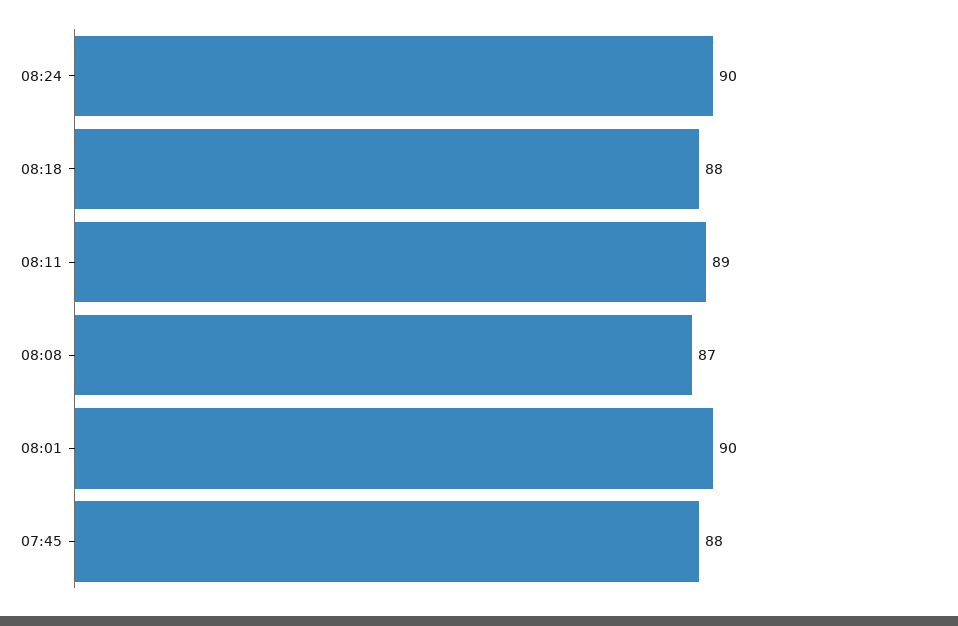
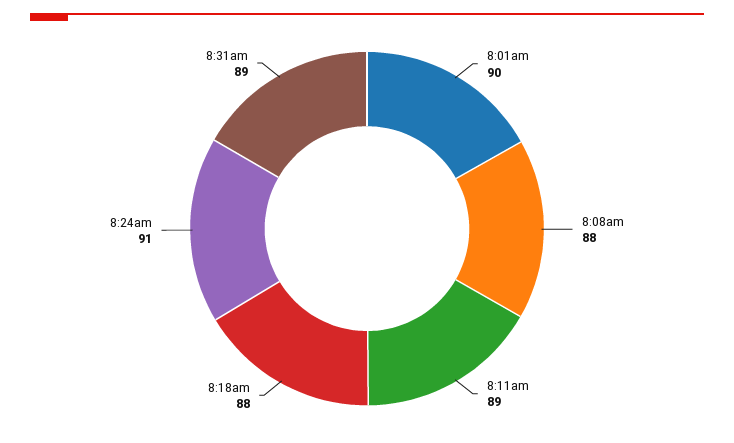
08:24: 90 -> 91
08:08: 87 -> 88
07:45: 88 -> none
8:31am: none -> 89

